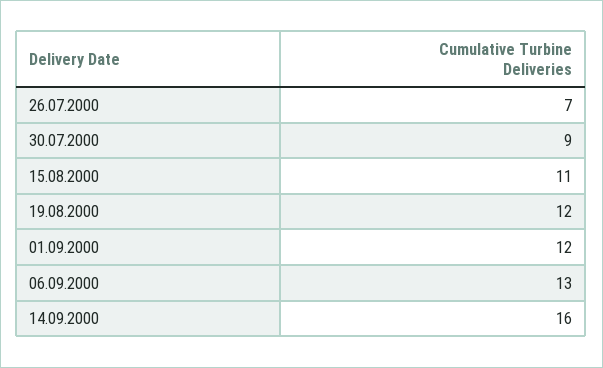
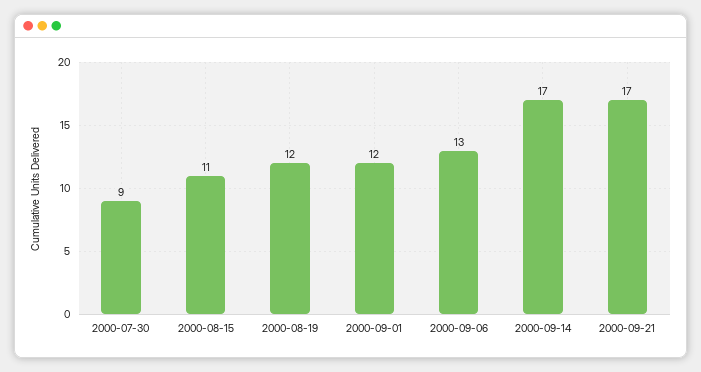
26.07.2000: 7 -> none
14.09.2000: 16 -> 17
2000-09-21: none -> 17

